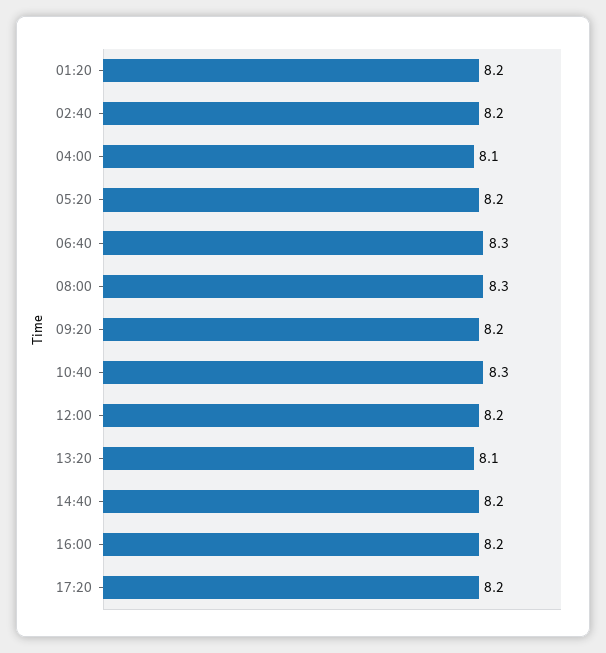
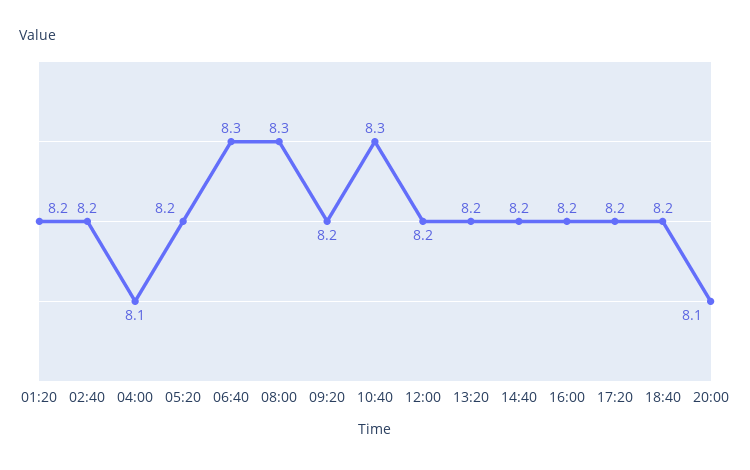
13:20: 8.1 -> 8.2
18:40: none -> 8.2
20:00: none -> 8.1

